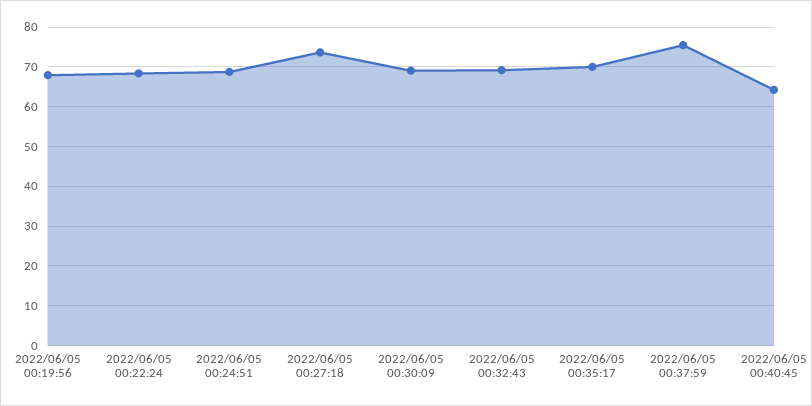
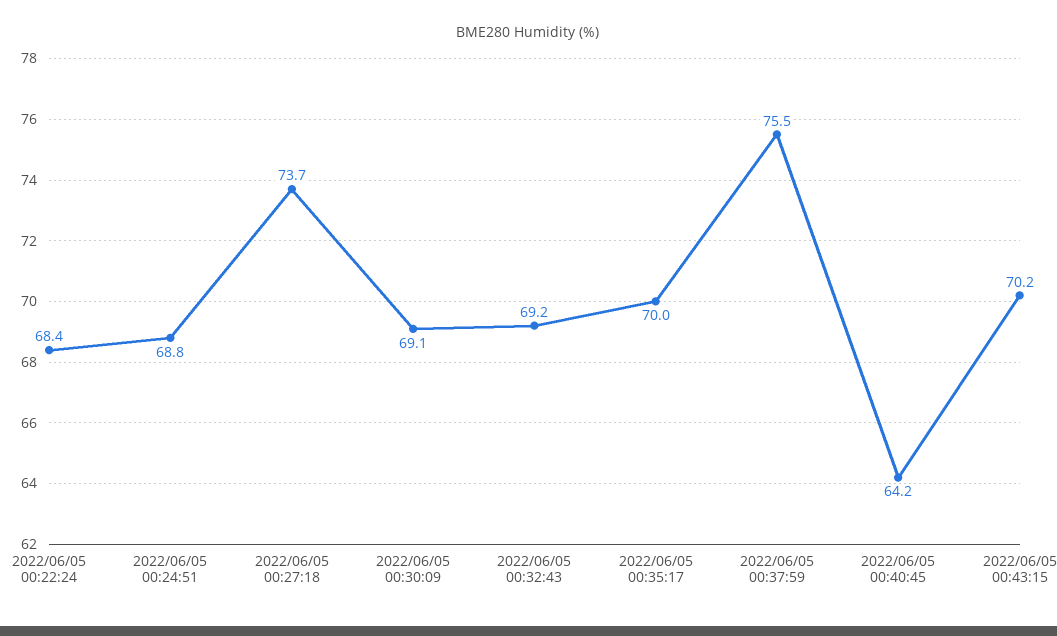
2022/06/05 00:19:56: 68 -> none
2022/06/05 00:43:15: none -> 70.2

